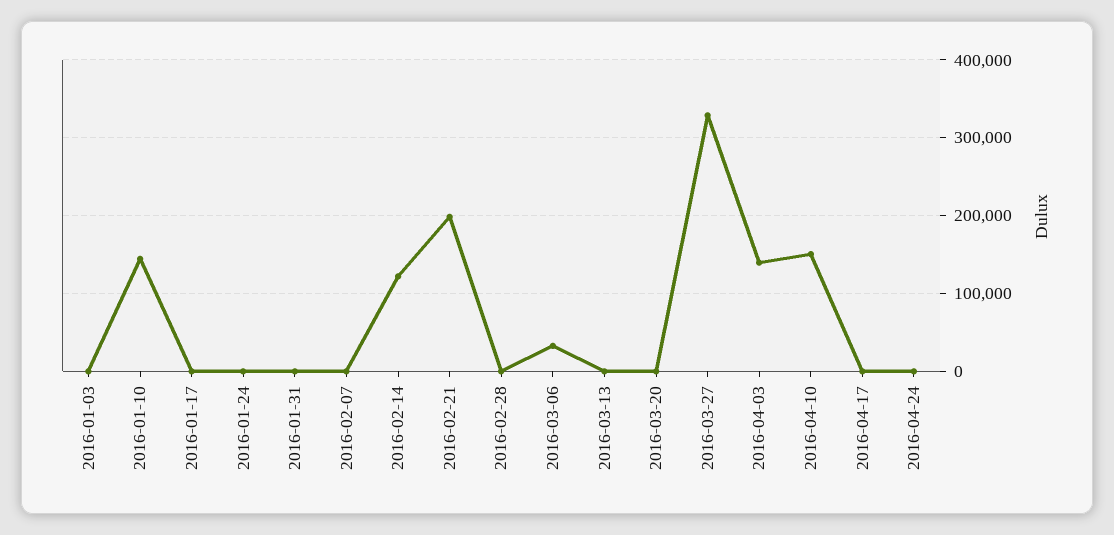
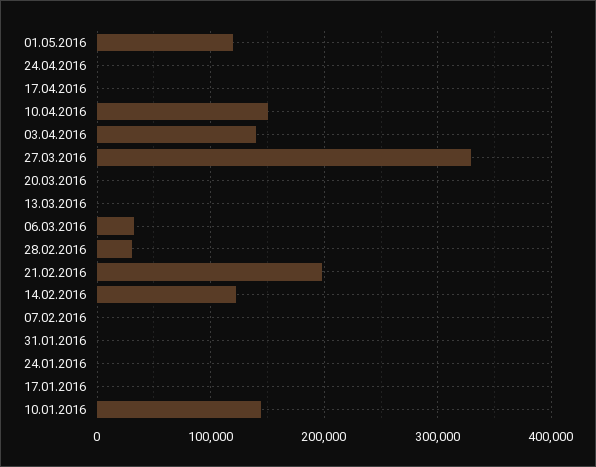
2016-01-03: 0 -> none
2016-02-28: 0 -> 30000
01.05.2016: none -> 120000

